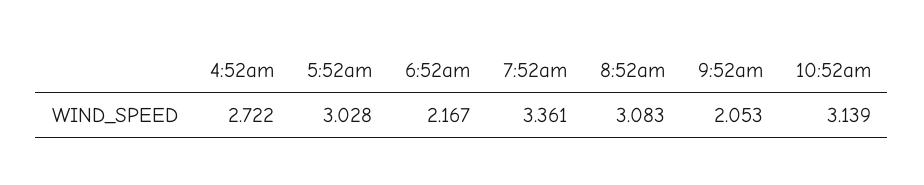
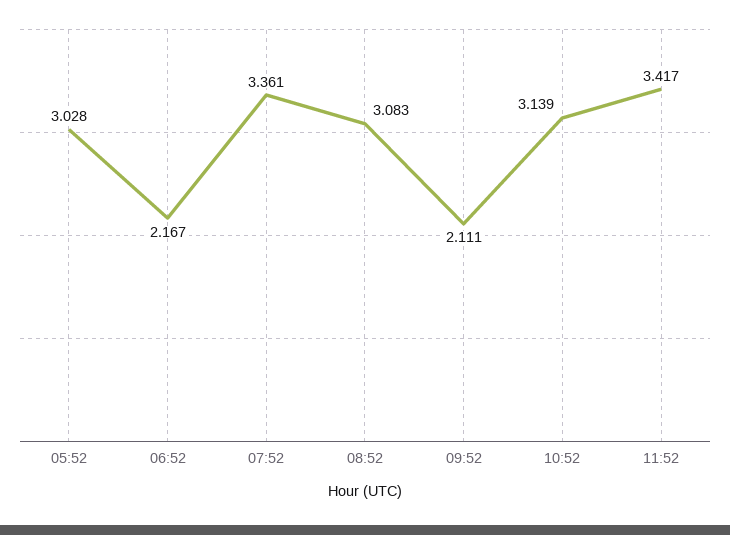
4:52am: 2.722 -> none
9:52am: 2.053 -> 2.111
11:52: none -> 3.417

